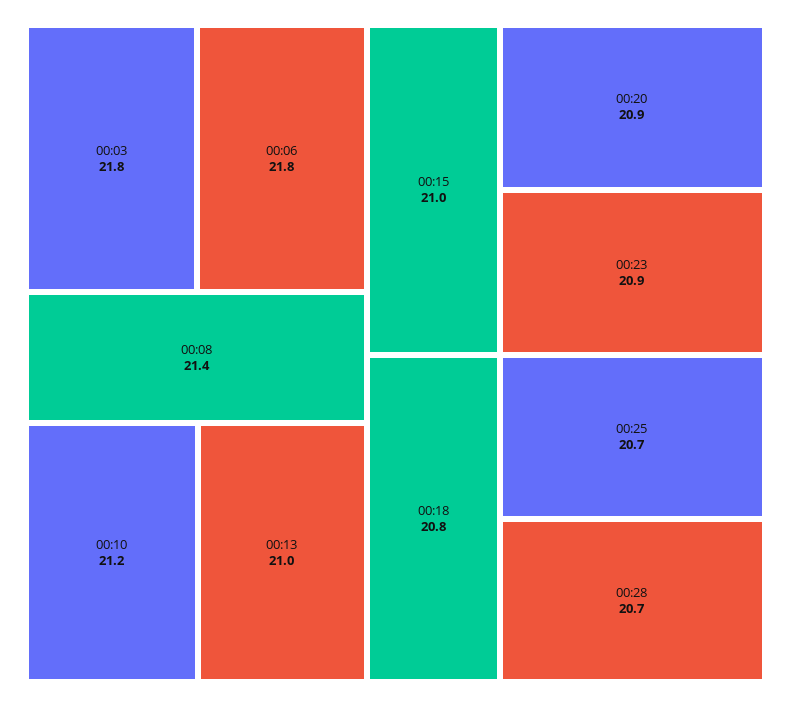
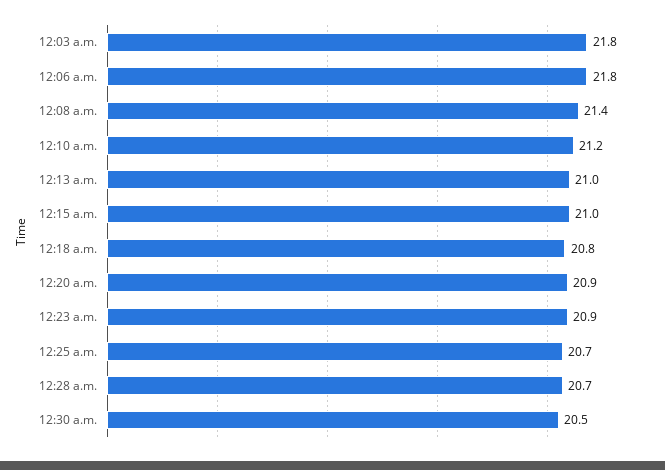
12:30 a.m.: none -> 20.5

